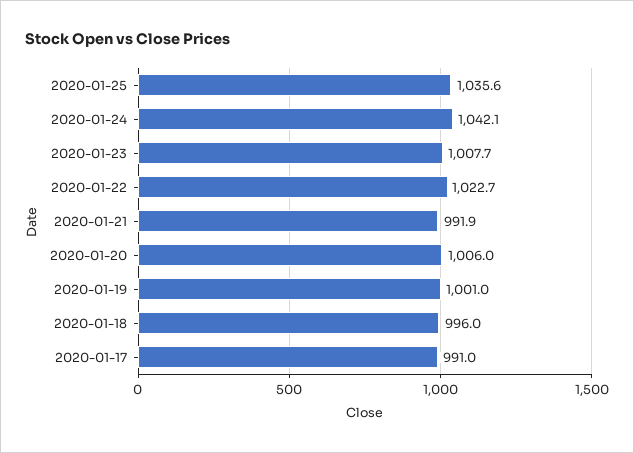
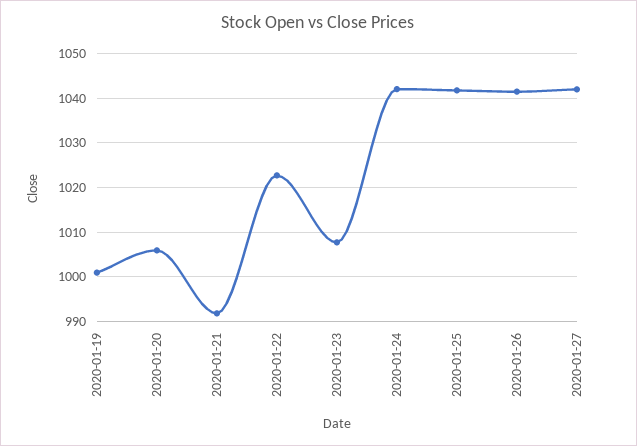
2020-01-25: 1035.6 -> 1042
2020-01-18: 996 -> none
2020-01-17: 991 -> none
2020-01-26: none -> 1042
2020-01-27: none -> 1042

